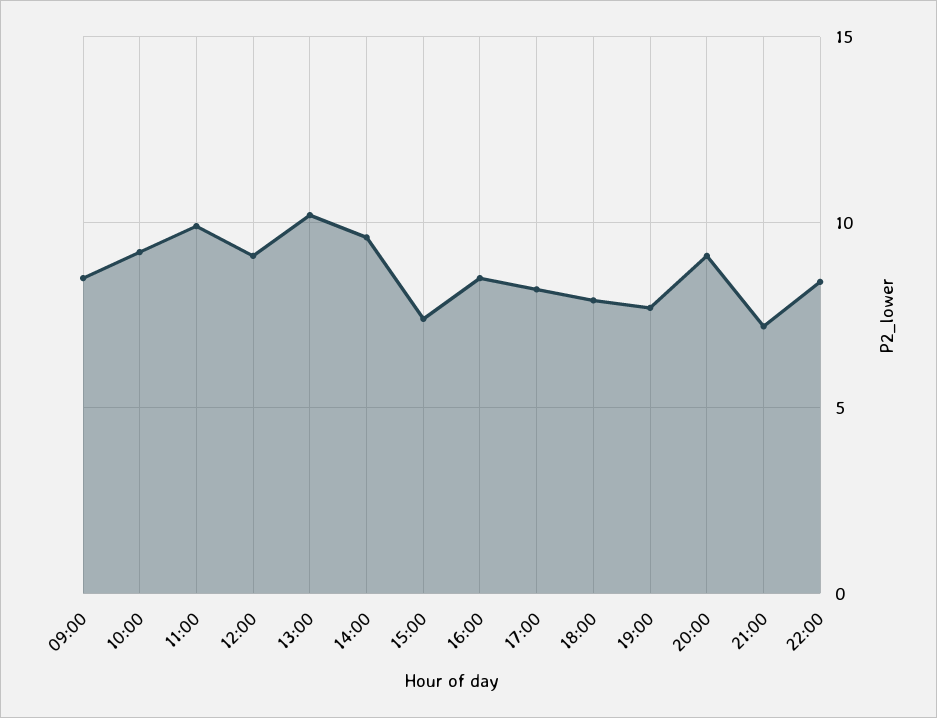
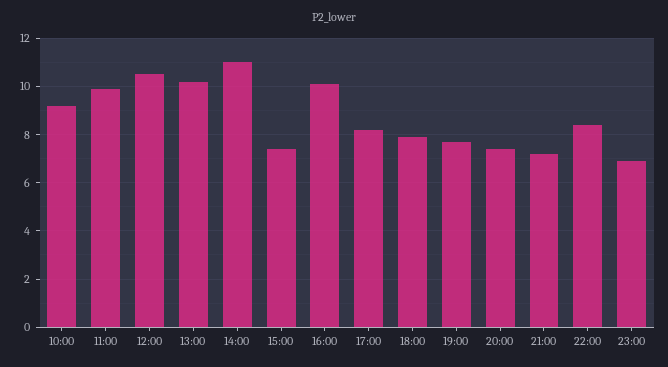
09:00: 8.5 -> none
12:00: 9 -> 10.5
14:00: 9.5 -> 11
16:00: 8.5 -> 10
20:00: 9 -> 7.5
23:00: none -> 7

